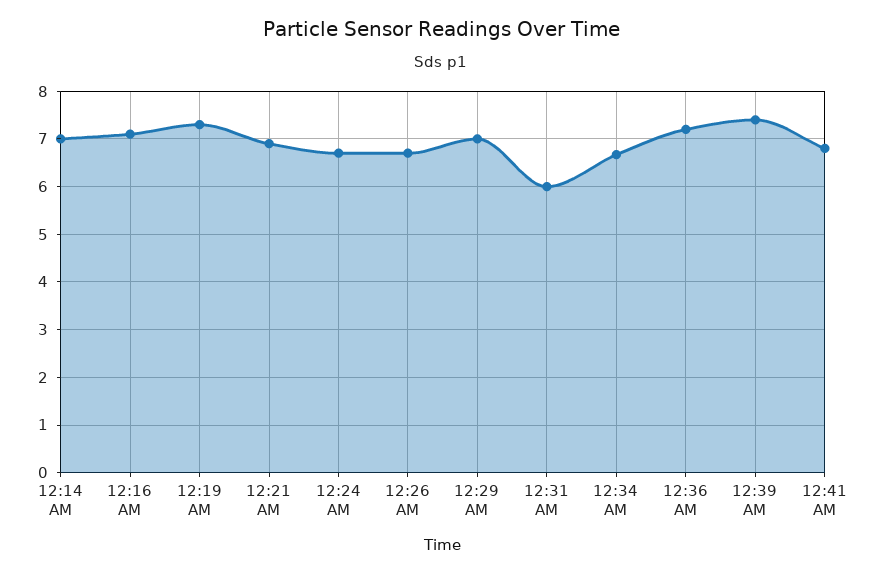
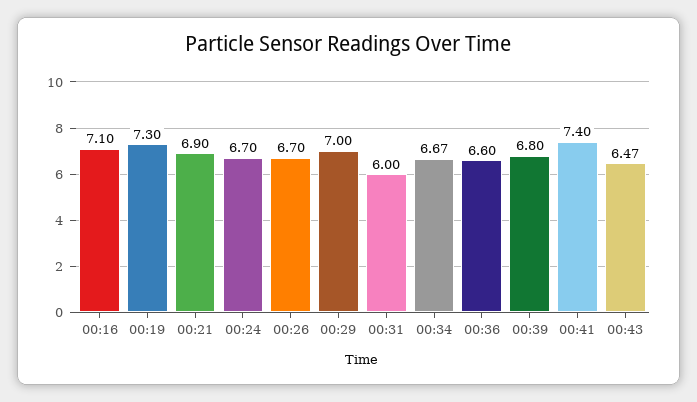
12:14 AM: 7 -> none
12:36 AM: 7.2 -> 6.6
12:39 AM: 7.4 -> 6.8
12:41 AM: 6.8 -> 7.4
00:43: none -> 6.47

